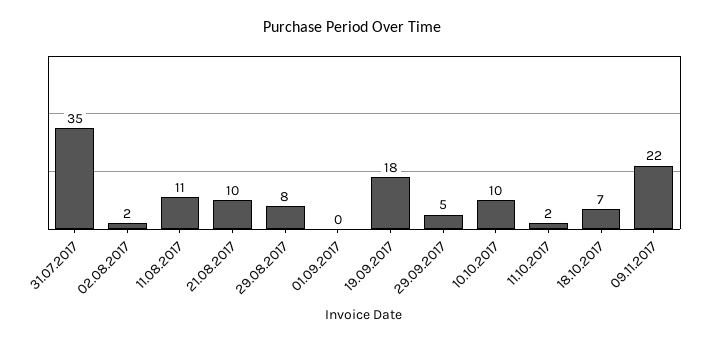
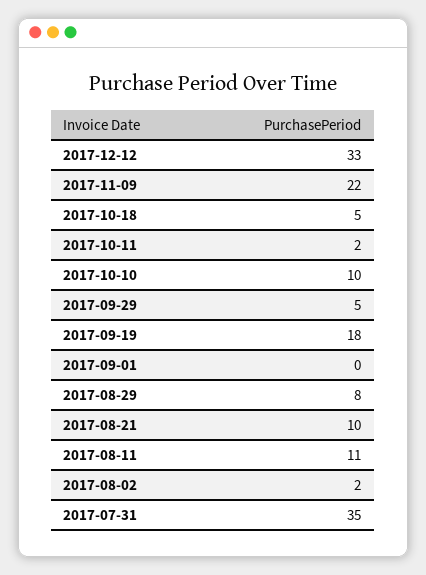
18.10.2017: 7 -> 5
2017-12-12: none -> 33

